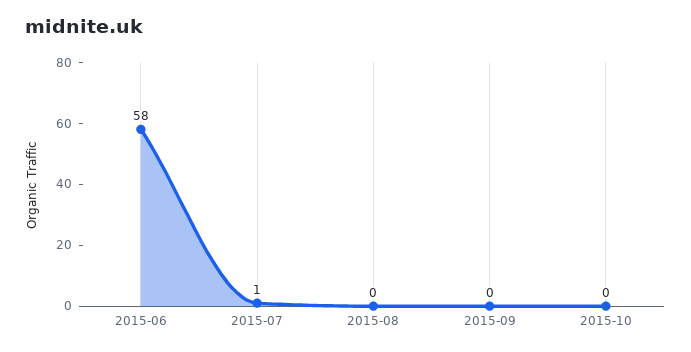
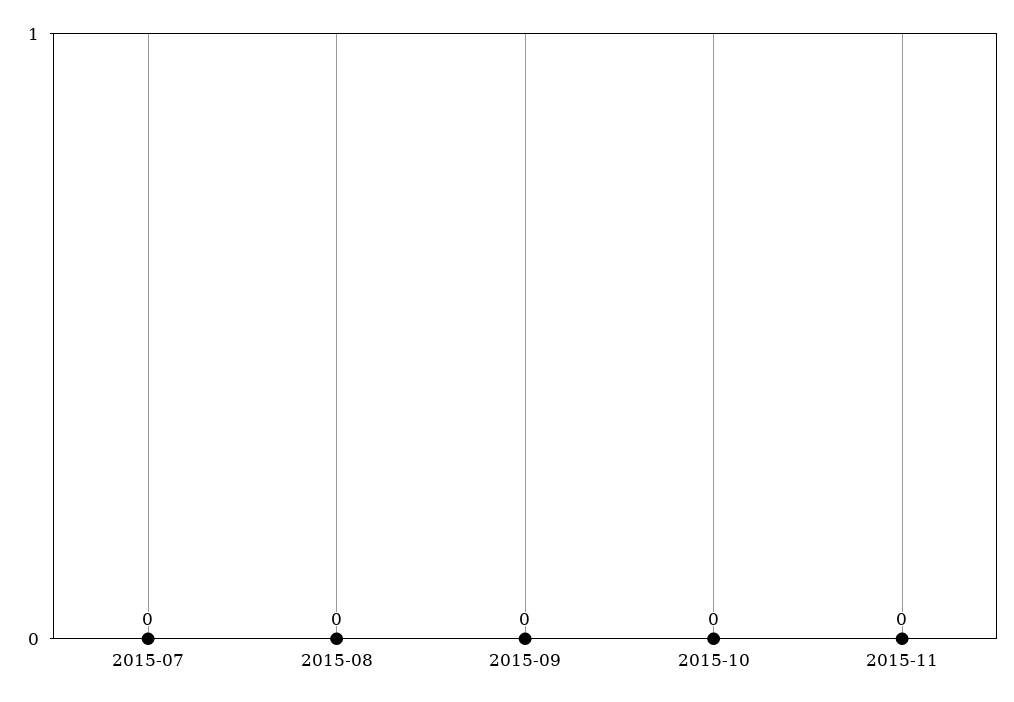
2015-06: 58 -> none
2015-07: 1 -> 0
2015-11: none -> 0

